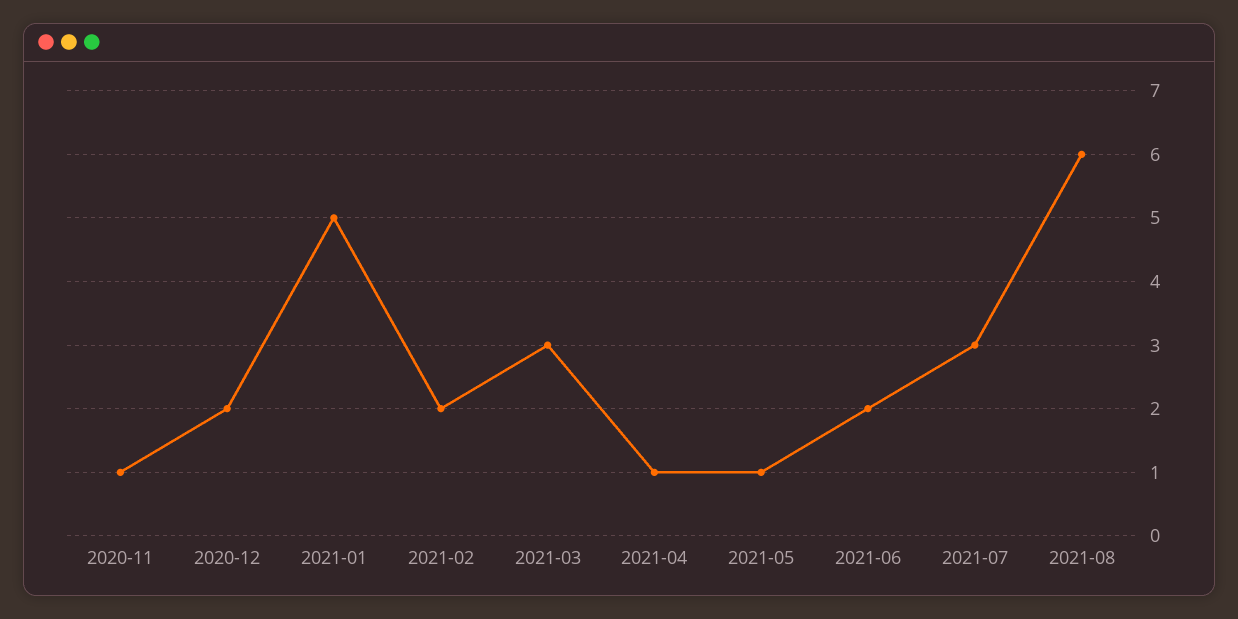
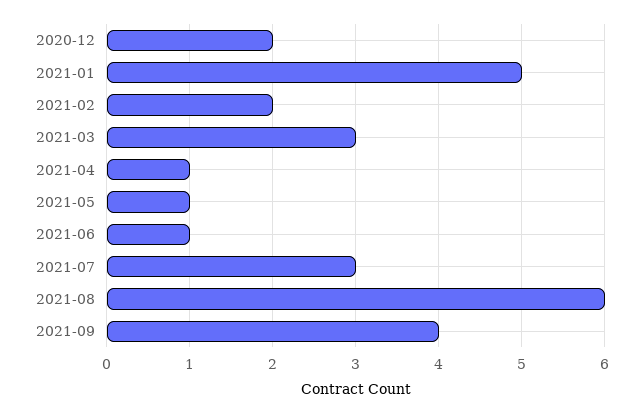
2020-11: 1 -> none
2021-06: 2 -> 1
2021-09: none -> 4

